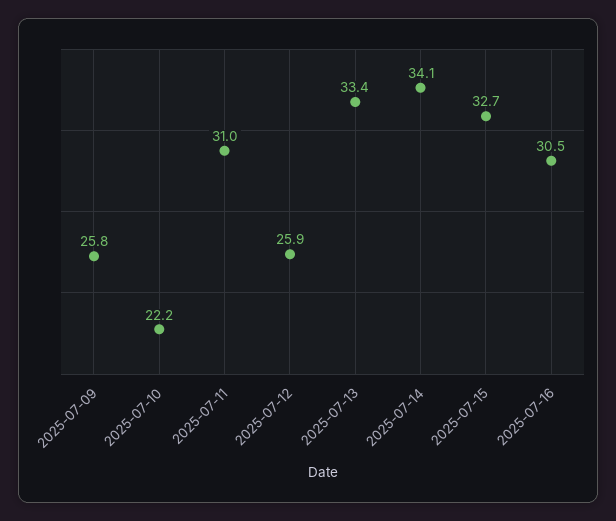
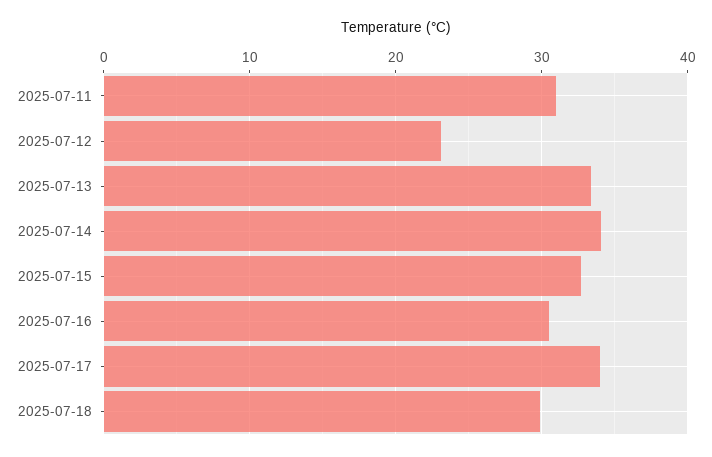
2025-07-09: 25.8 -> none
2025-07-10: 22.2 -> none
2025-07-12: 25.9 -> 23
2025-07-17: none -> 34
2025-07-18: none -> 30

